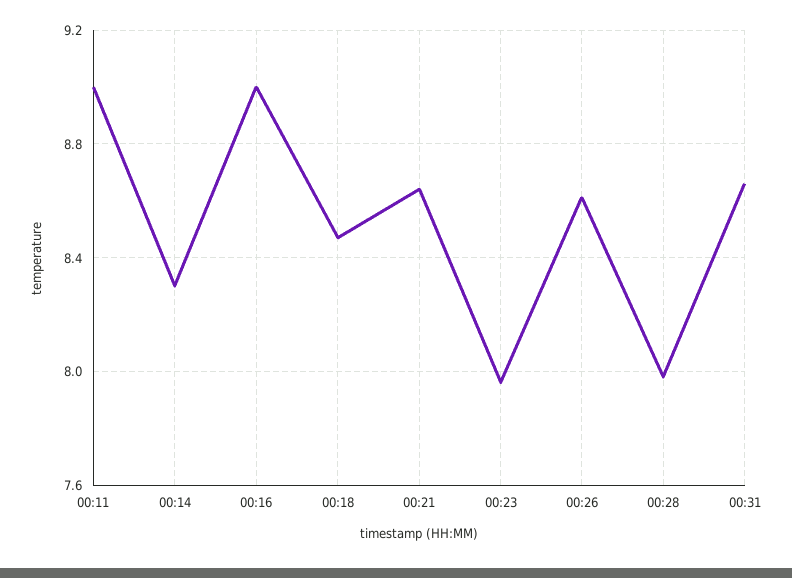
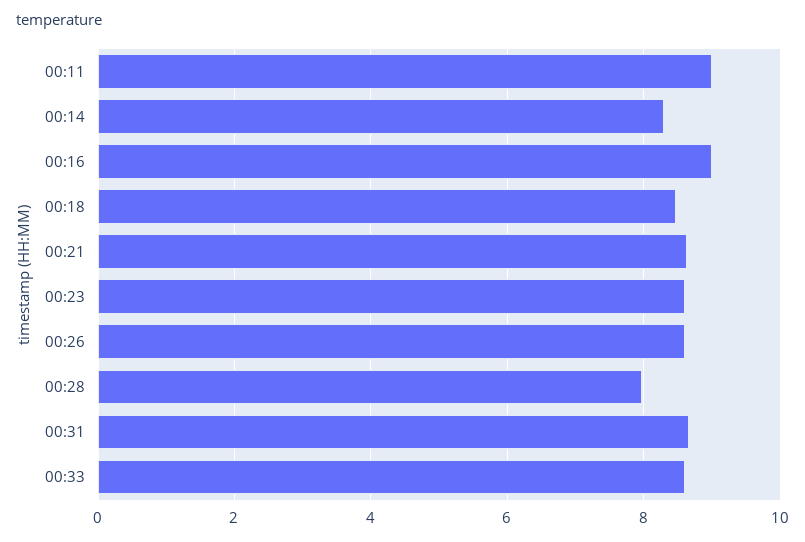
00:23: 7.95 -> 8.6
00:33: none -> 8.6

